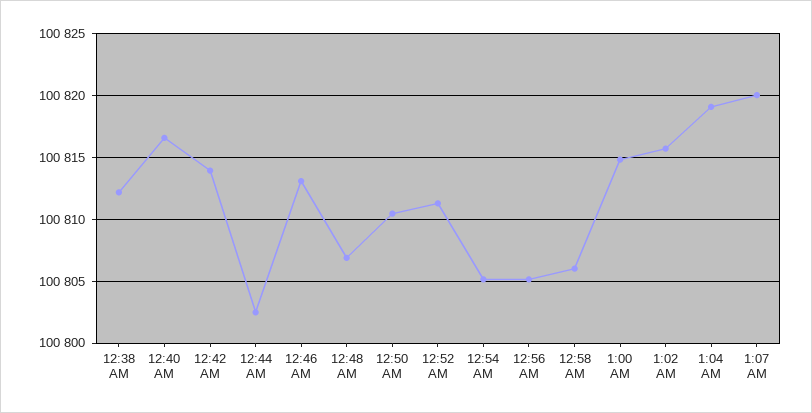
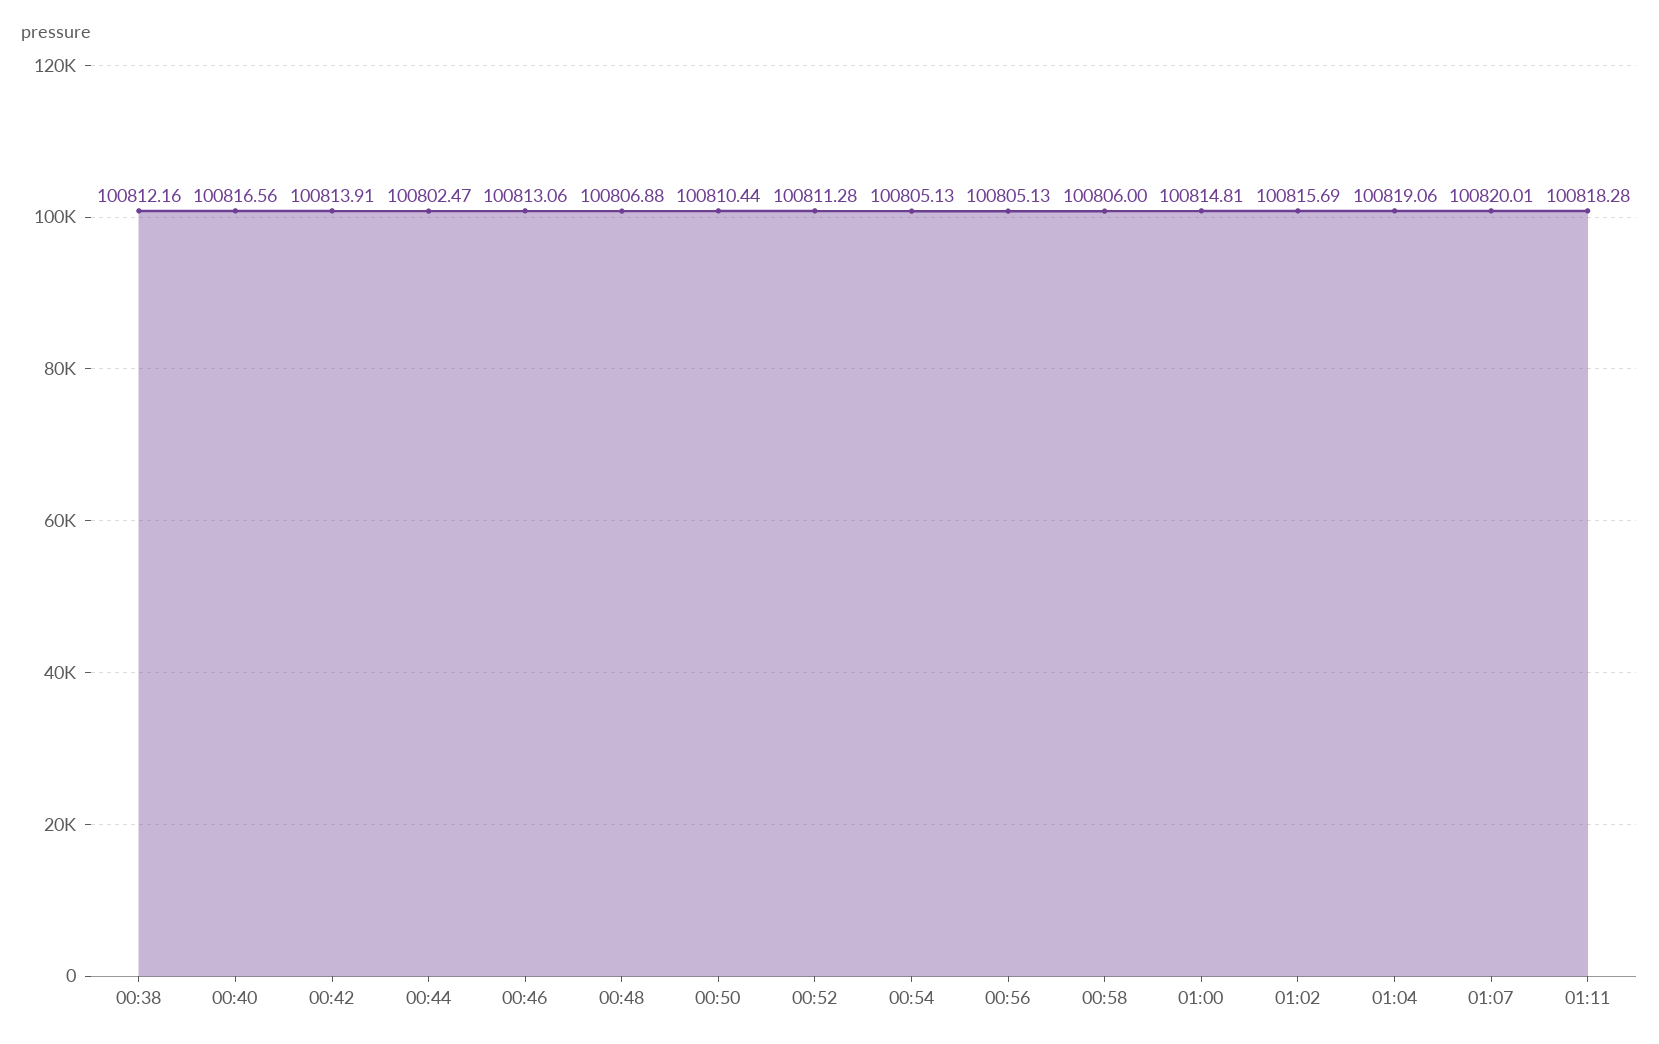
01:11: none -> 100818.28

